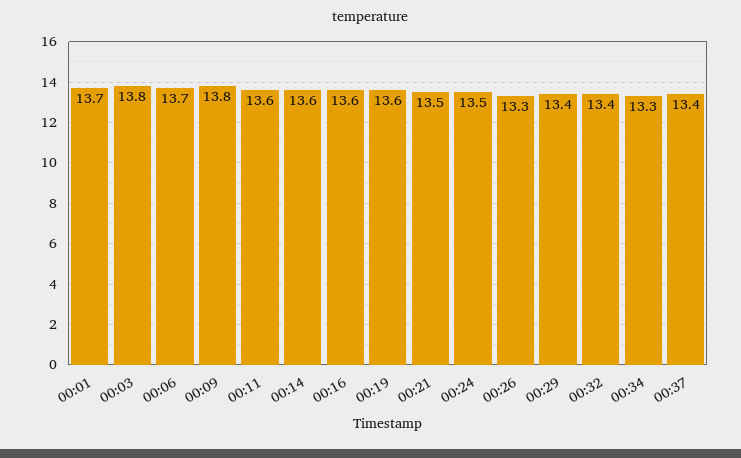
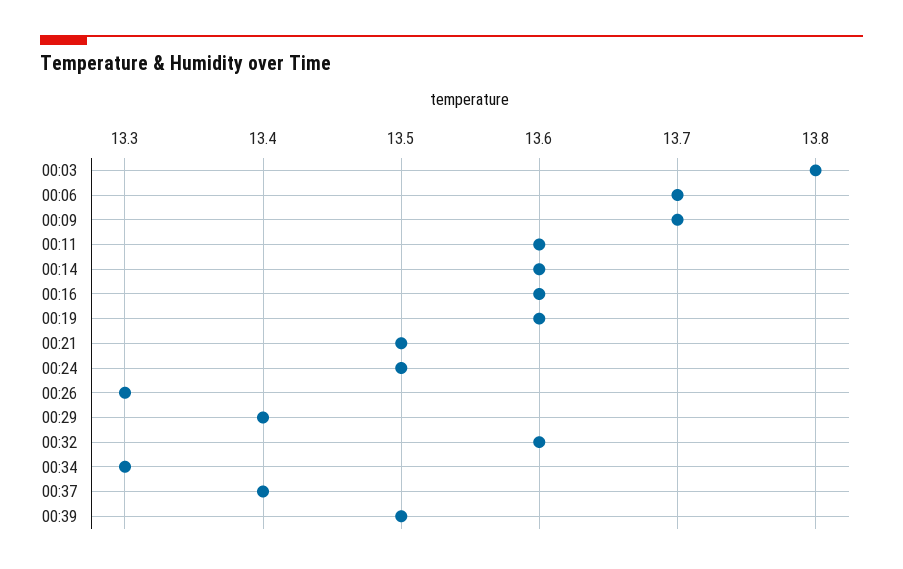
00:01: 13.7 -> none
00:09: 13.8 -> 13.7
00:32: 13.4 -> 13.6
00:39: none -> 13.5

